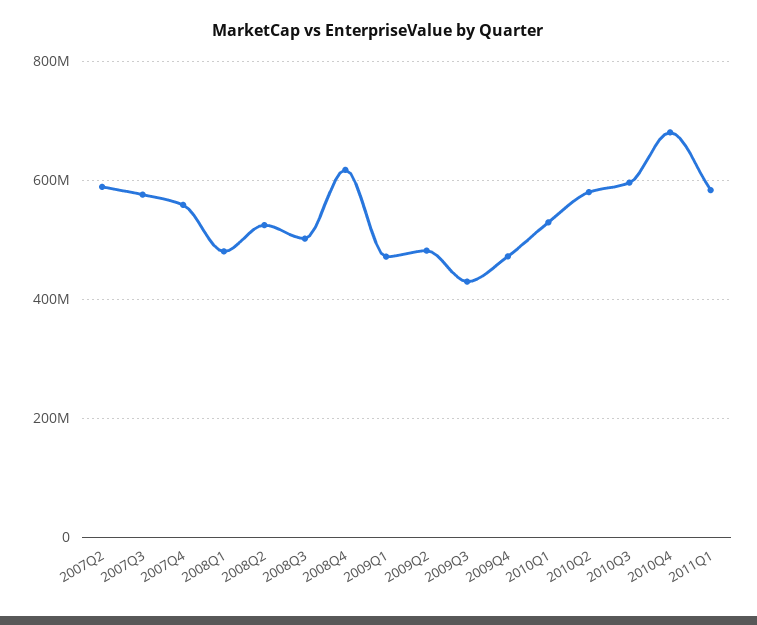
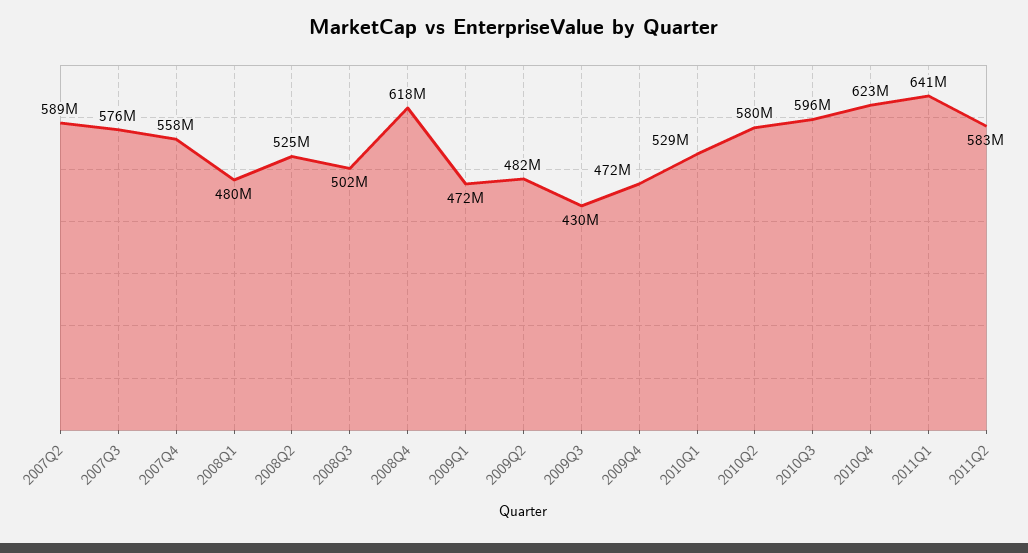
2010Q4: 680000000 -> 623000000
2011Q1: 580000000 -> 641000000
2011Q2: none -> 583000000

